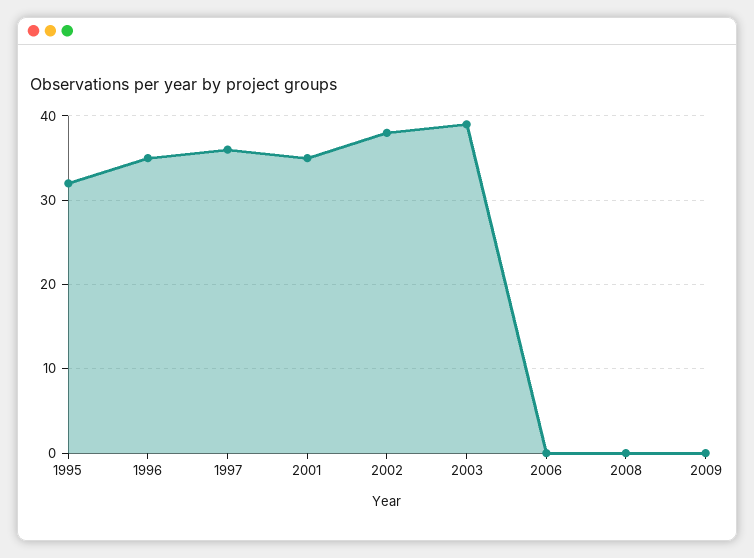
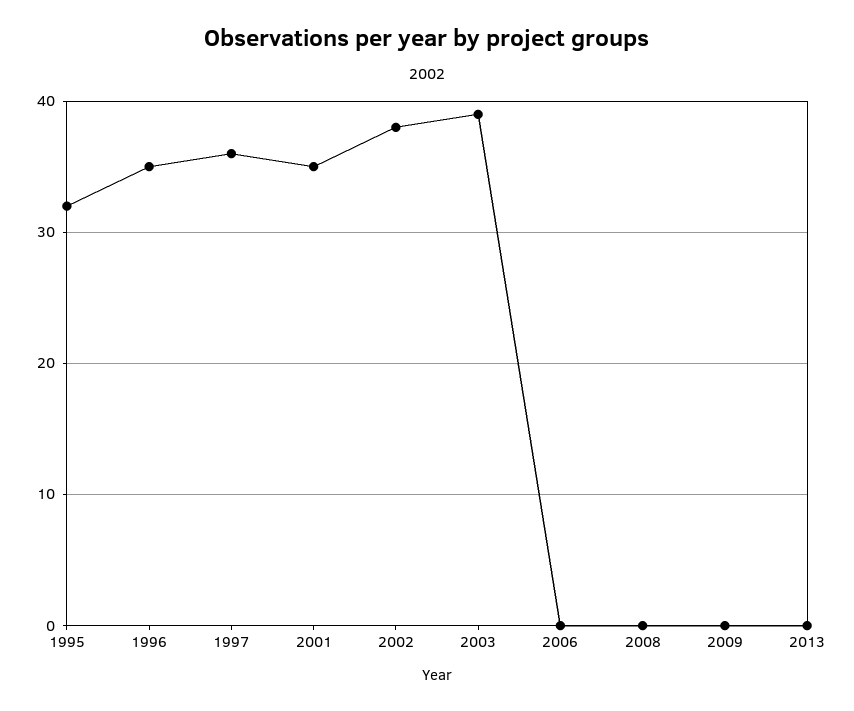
2013: none -> 0

